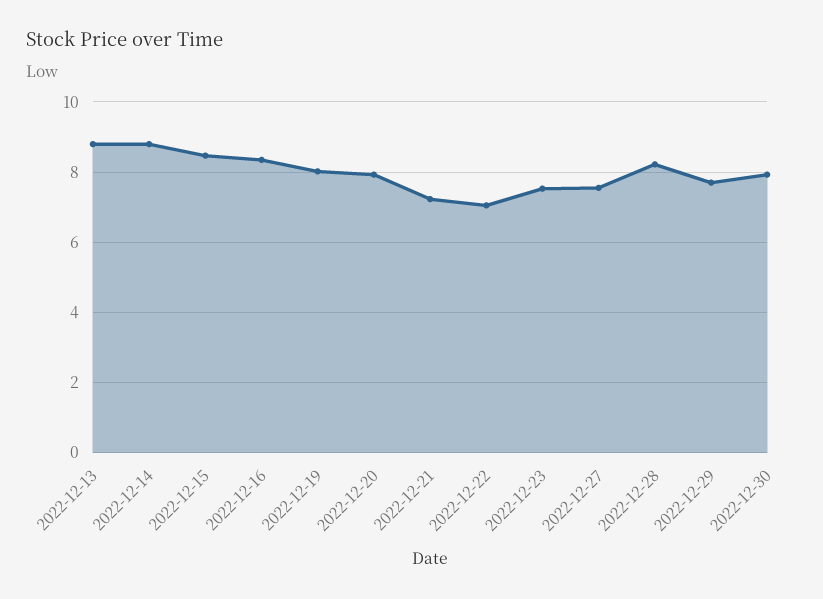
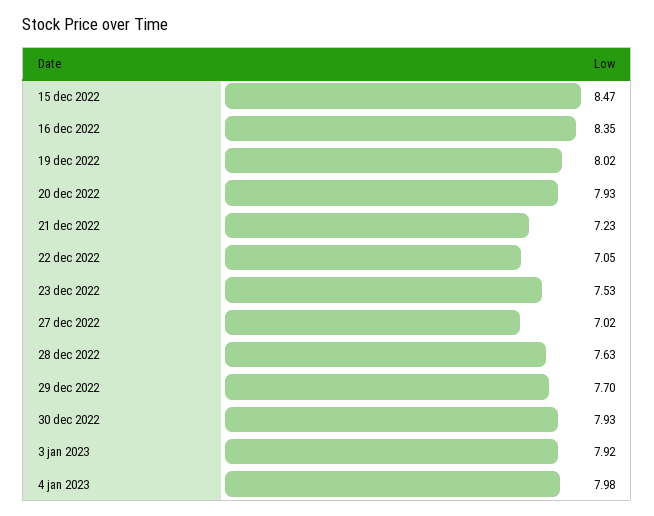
2022-12-13: 8.8 -> none
2022-12-14: 8.8 -> none
2022-12-27: 7.6 -> 7.02
2022-12-28: 8.2 -> 7.63
3 jan 2023: none -> 7.92
4 jan 2023: none -> 7.98

